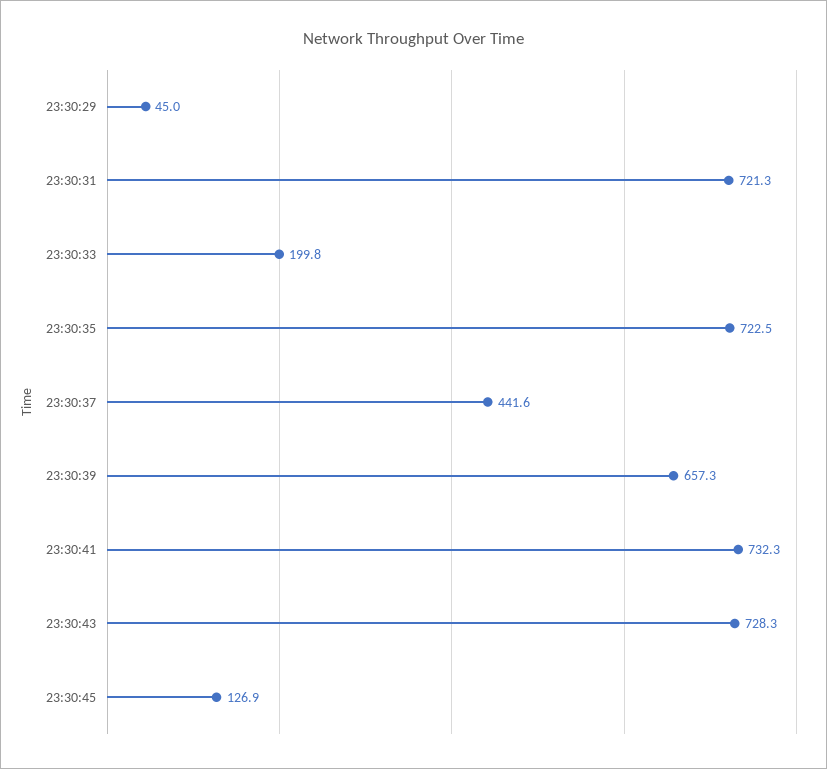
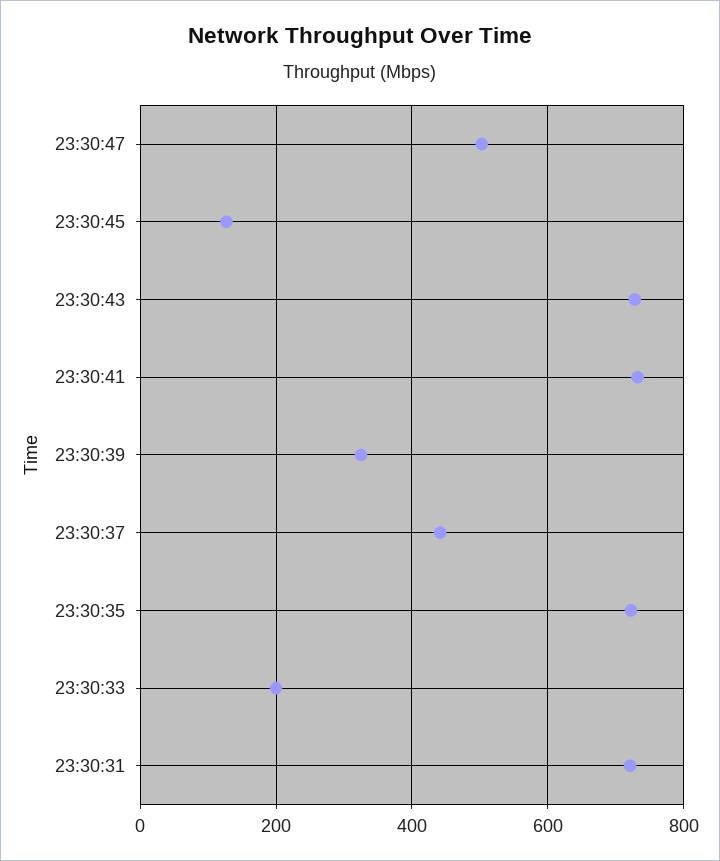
23:30:29: 45 -> none
23:30:39: 657.3 -> 320
23:30:47: none -> 500

